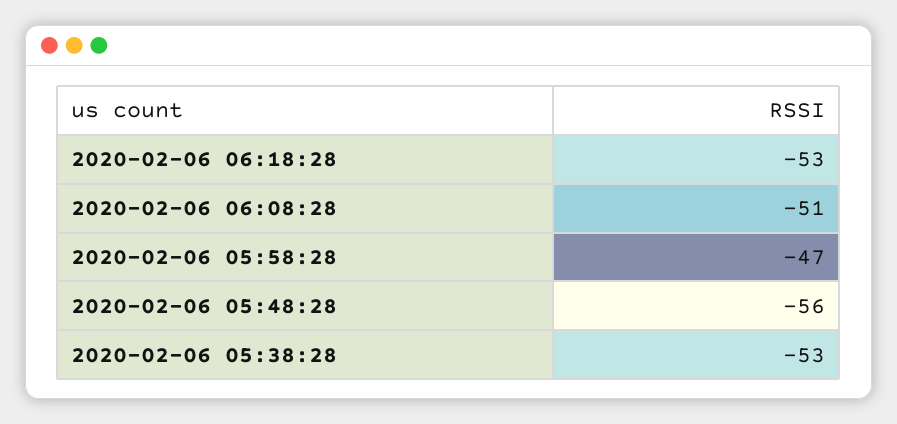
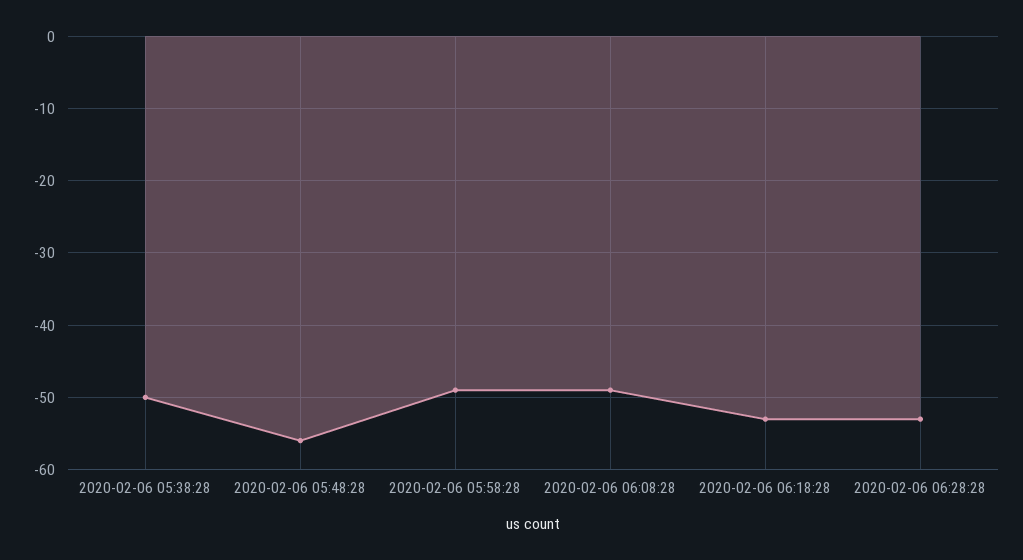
2020-02-06 06:08:28: -51 -> -49
2020-02-06 05:58:28: -47 -> -49
2020-02-06 05:38:28: -53 -> -50
2020-02-06 06:28:28: none -> -53

